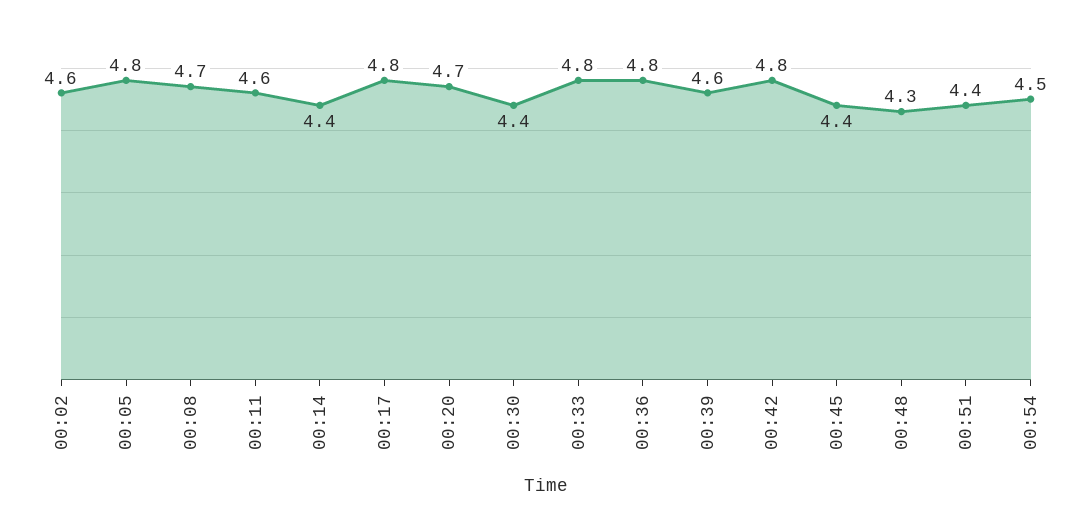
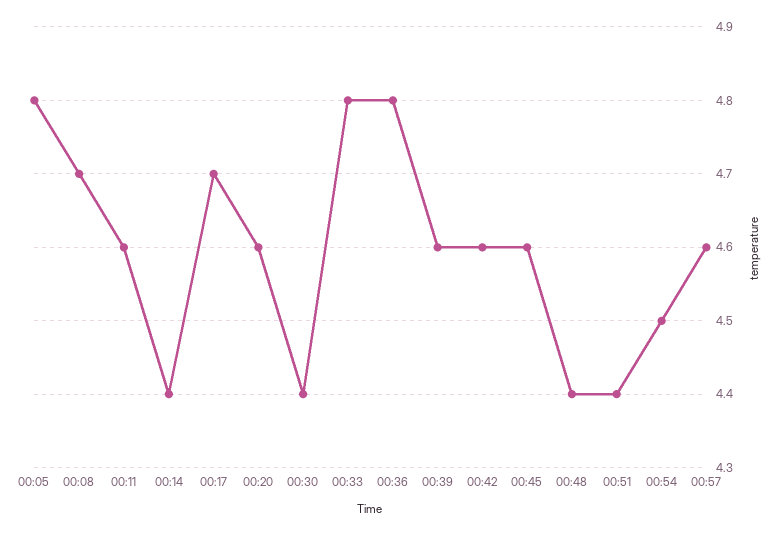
00:02: 4.6 -> none
00:17: 4.8 -> 4.7
00:20: 4.7 -> 4.6
00:42: 4.8 -> 4.6
00:45: 4.4 -> 4.6
00:48: 4.3 -> 4.4
00:57: none -> 4.6

